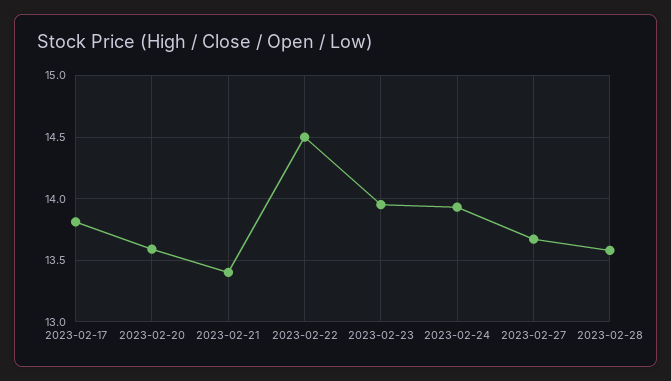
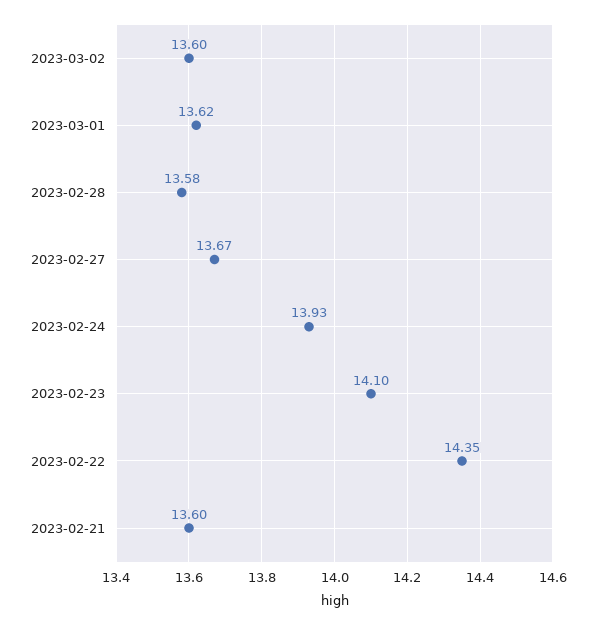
2023-02-17: 13.8 -> none
2023-02-20: 13.6 -> none
2023-02-21: 13.4 -> 13.6
2023-02-22: 14.5 -> 14.35
2023-02-23: 13.95 -> 14.1
2023-03-02: none -> 13.6
2023-03-01: none -> 13.62

